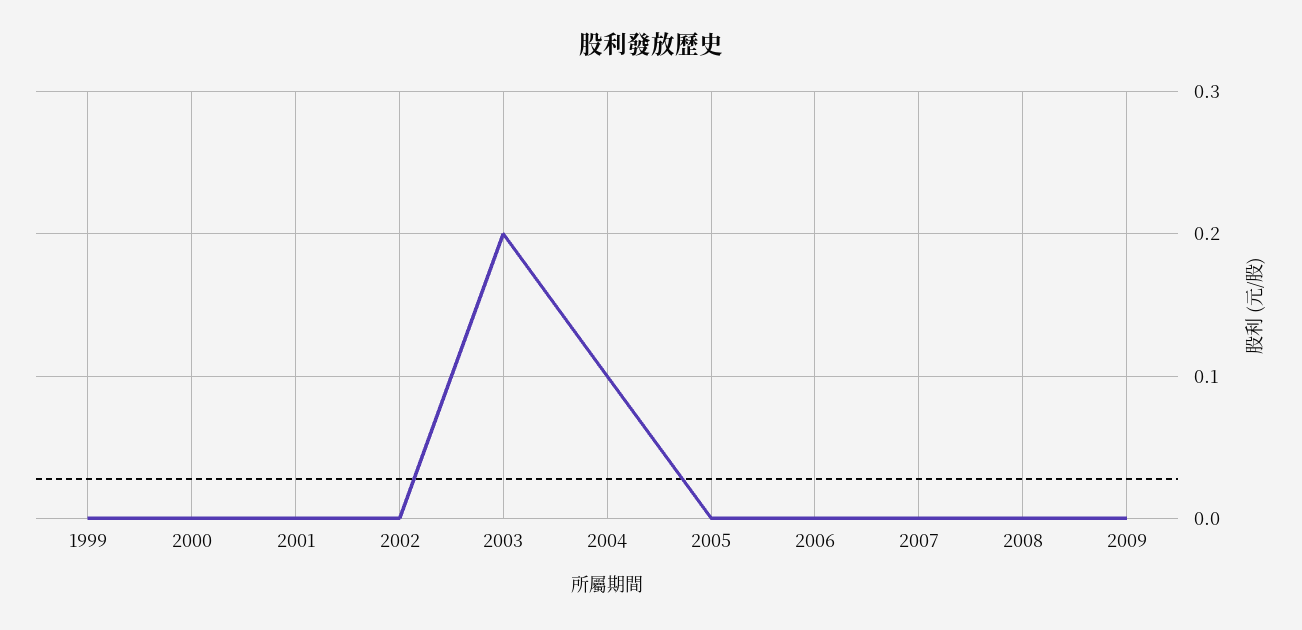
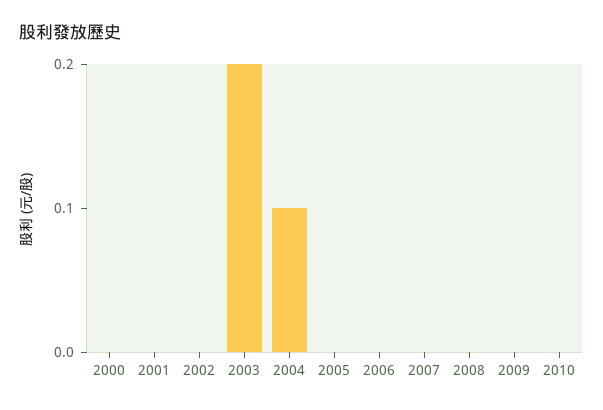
1999: 0 -> none
2010: none -> 0

